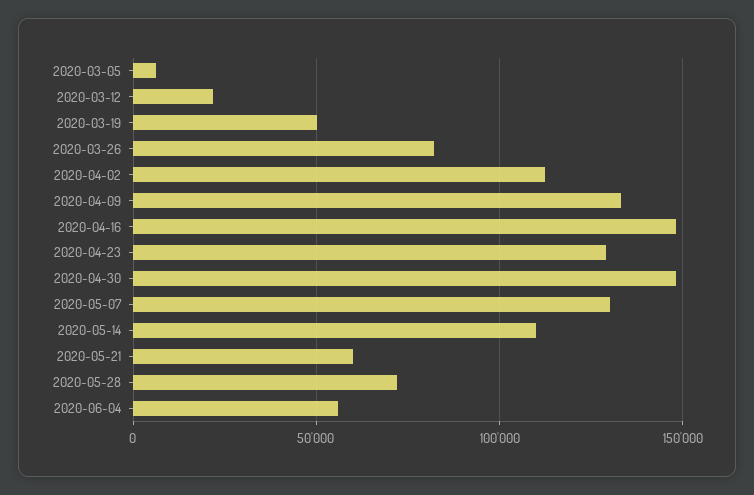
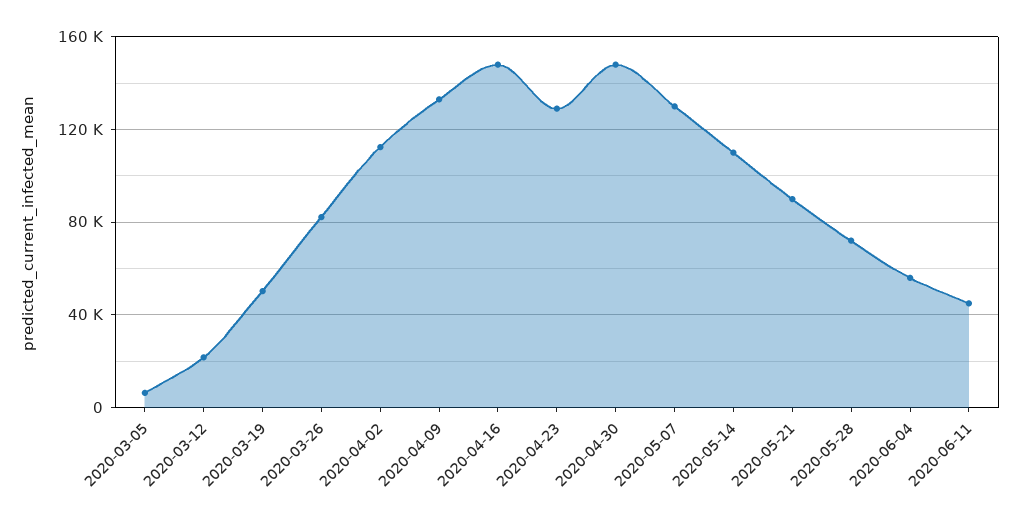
2020-05-21: 60000 -> 90000
2020-06-11: none -> 45000

